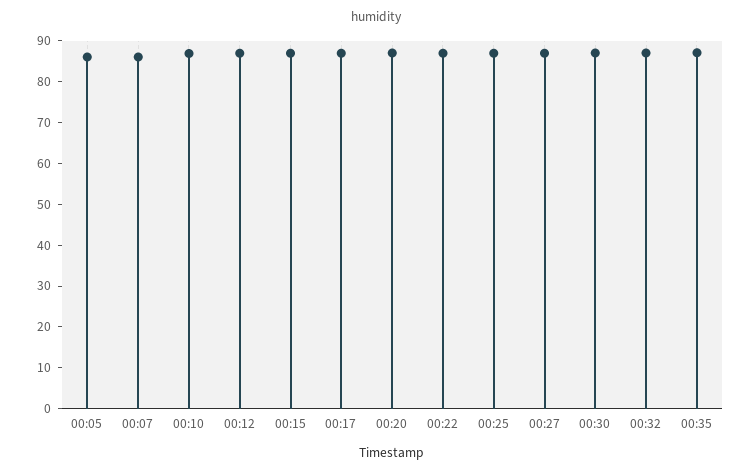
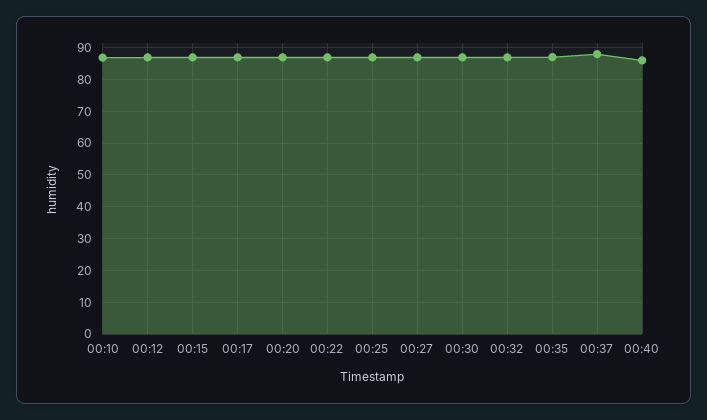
00:05: 86 -> none
00:07: 86 -> none
00:37: none -> 88
00:40: none -> 86

